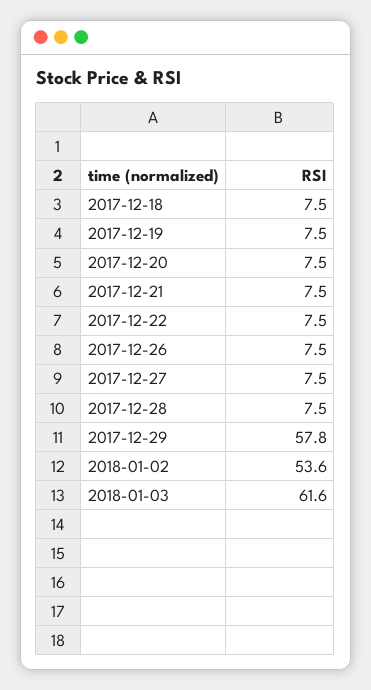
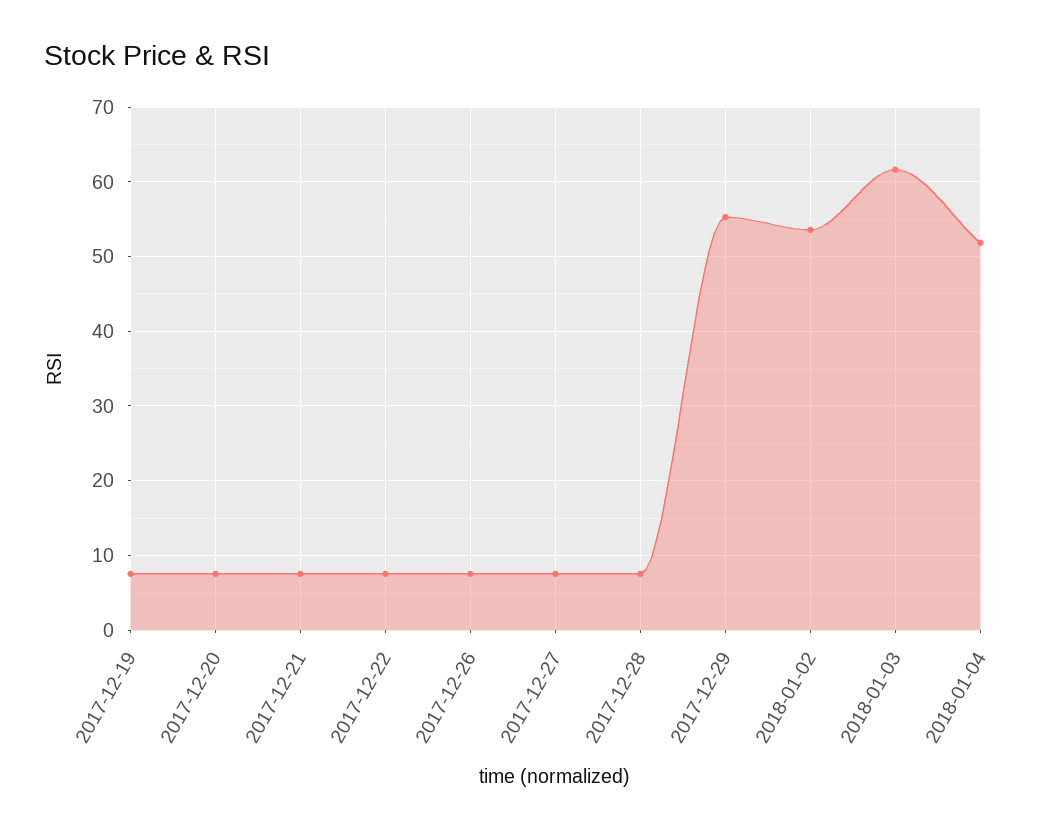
2017-12-18: 7.5 -> none
2017-12-29: 57.8 -> 55
2018-01-04: none -> 52

